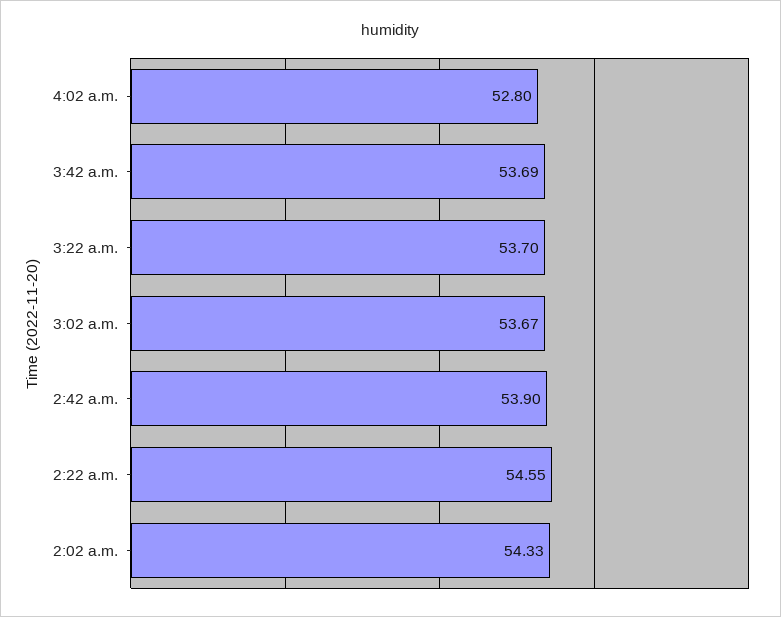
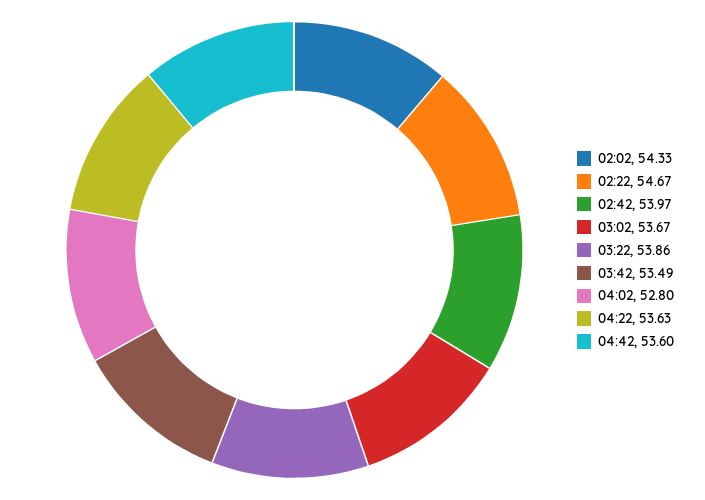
3:42 a.m.: 53.69 -> 53.49
3:22 a.m.: 53.7 -> 53.86
2:42 a.m.: 53.9 -> 53.97
2:22 a.m.: 54.55 -> 54.67
04:22: none -> 53.63
04:42: none -> 53.6

